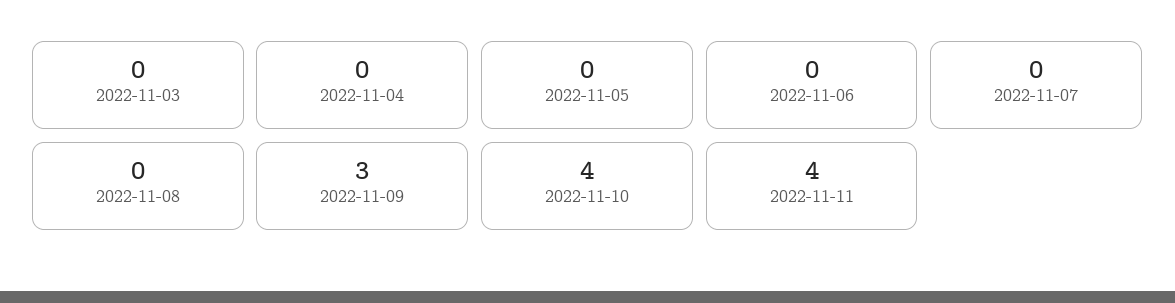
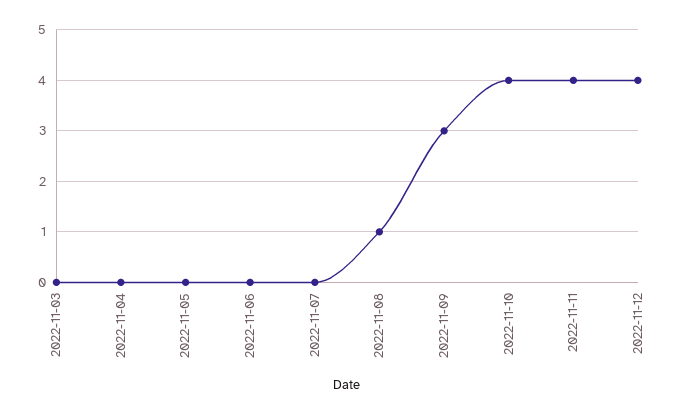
2022-11-08: 0 -> 1
2022-11-12: none -> 4

